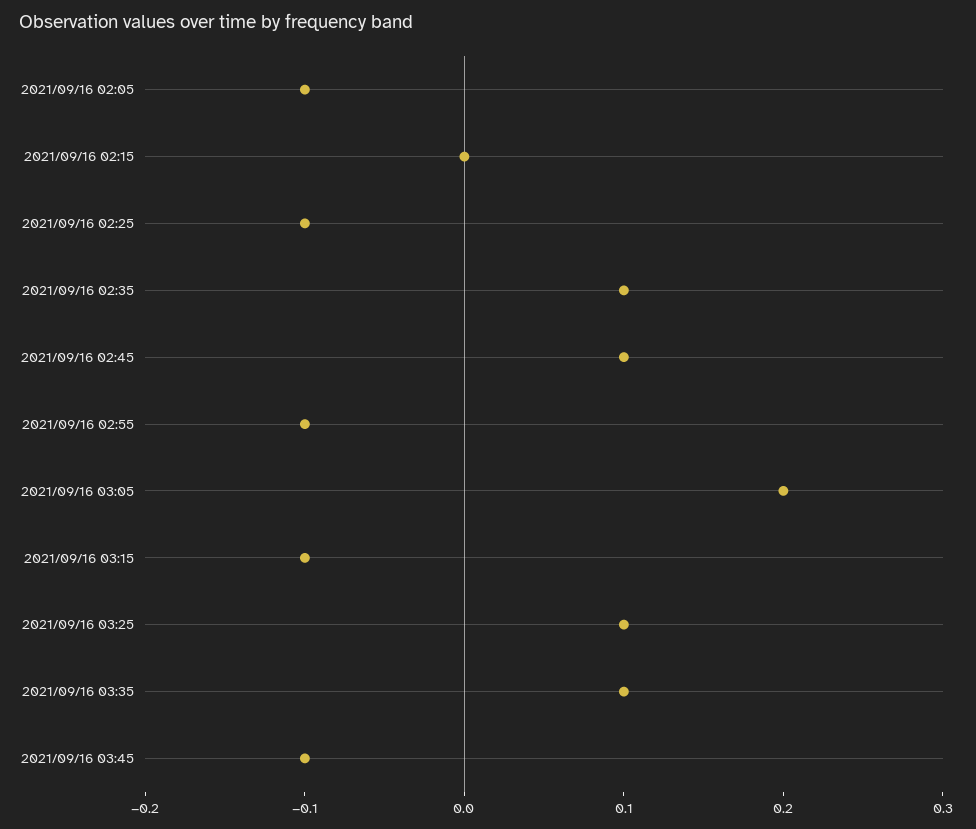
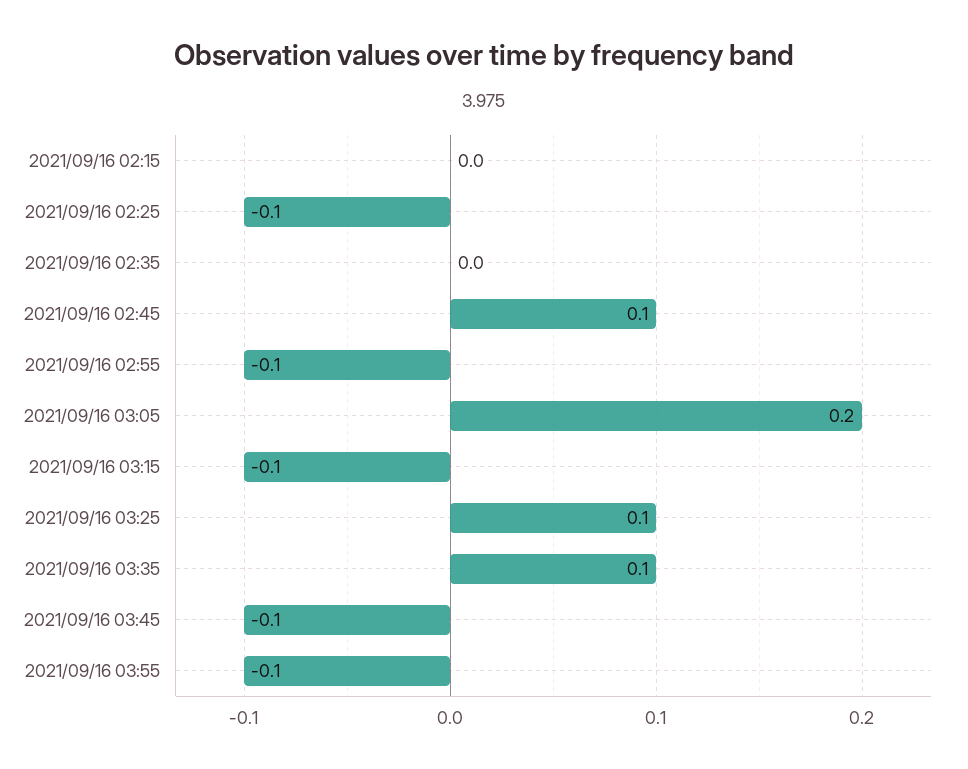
2021/09/16 02:05: -0.1 -> none
2021/09/16 02:35: 0.1 -> 0
2021/09/16 03:55: none -> -0.1

